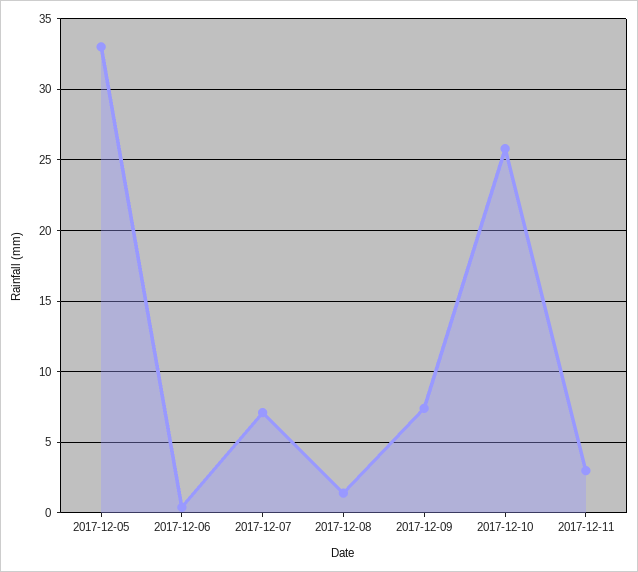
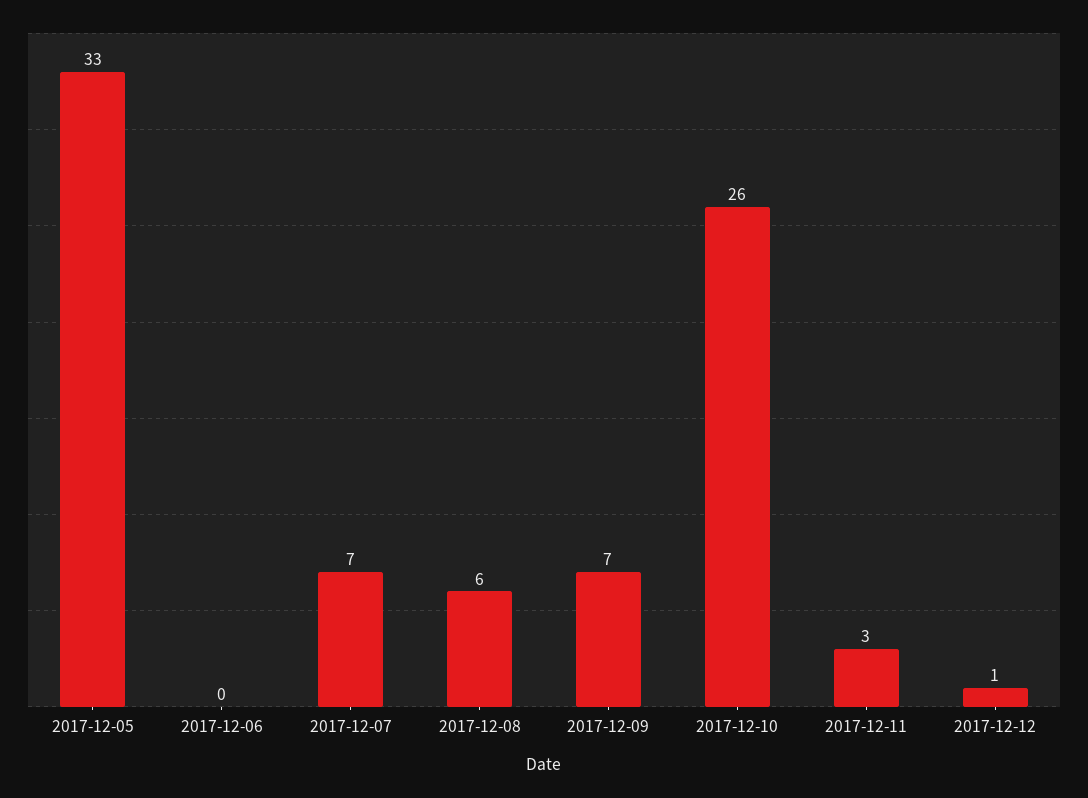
2017-12-08: 1.5 -> 6
2017-12-12: none -> 1

